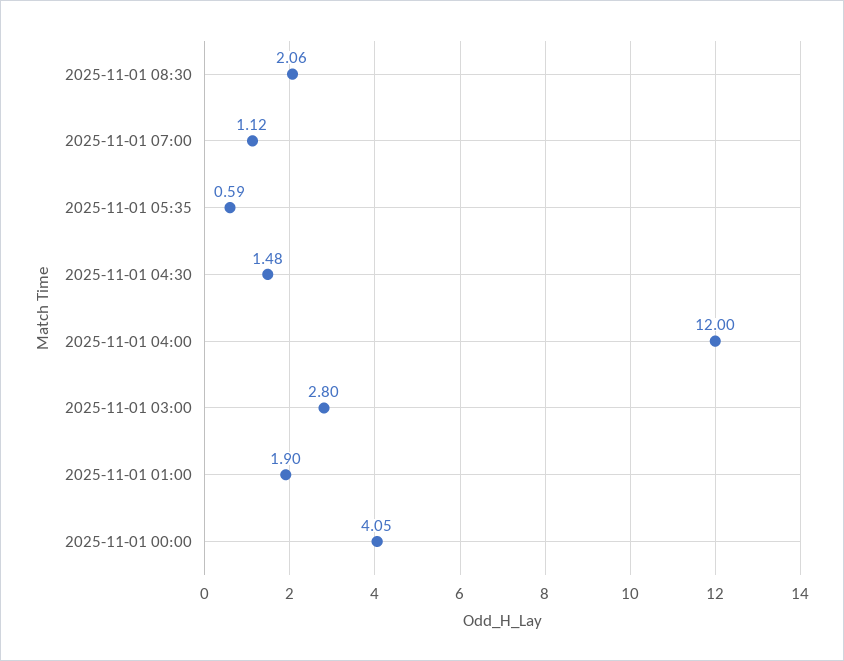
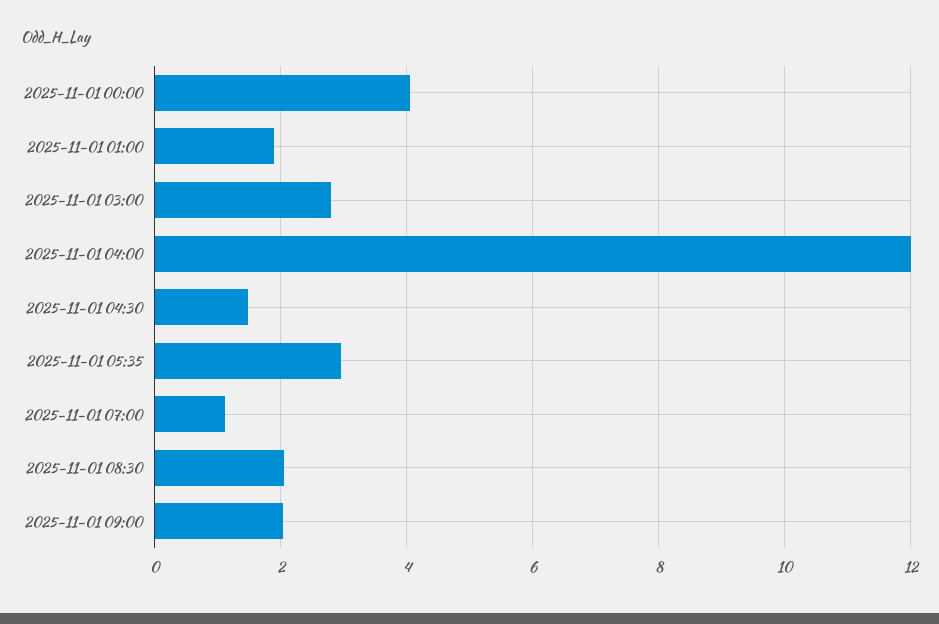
2025-11-01 05:35: 0.59 -> 3
2025-11-01 09:00: none -> 2

